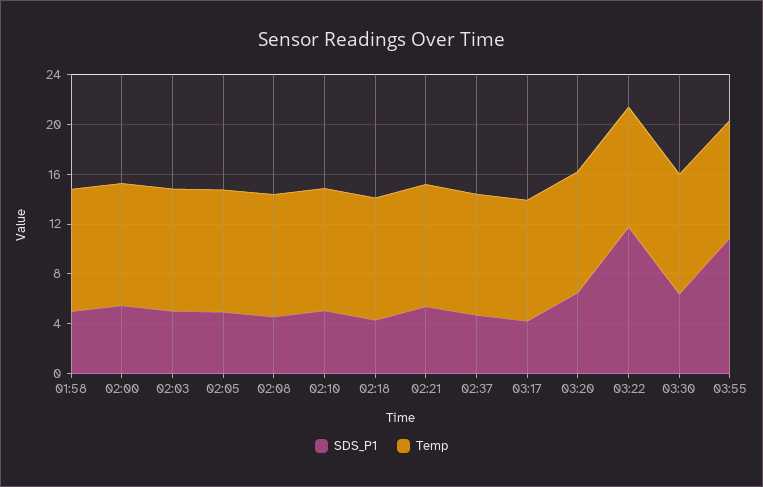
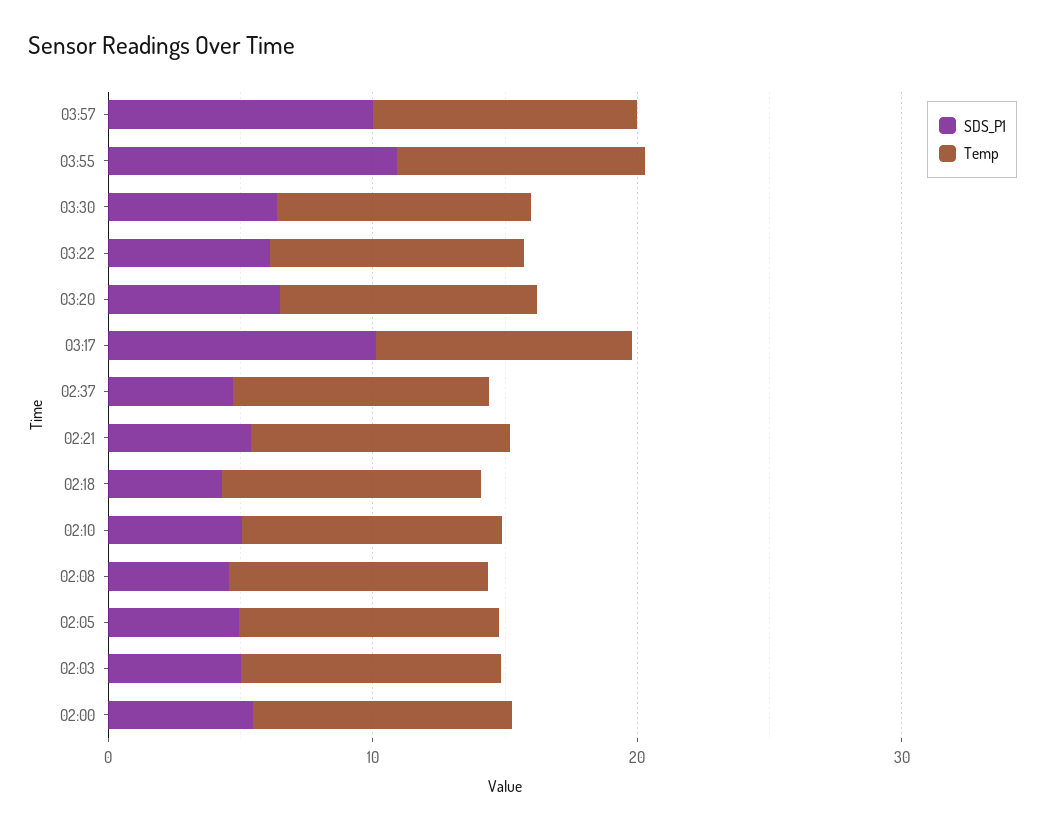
SDS_P1, 01:58: 5 -> none
Temp, 01:58: 10 -> none
SDS_P1, 03:17: 4 -> 10
SDS_P1, 03:22: 12 -> 6
SDS_P1, 03:57: none -> 10
Temp, 03:57: none -> 10

